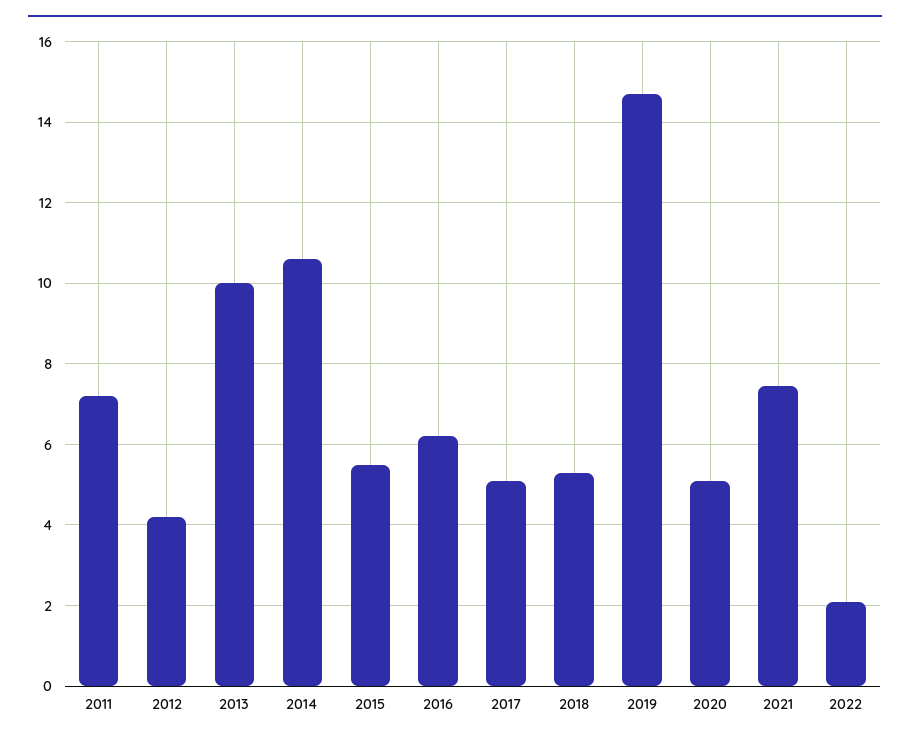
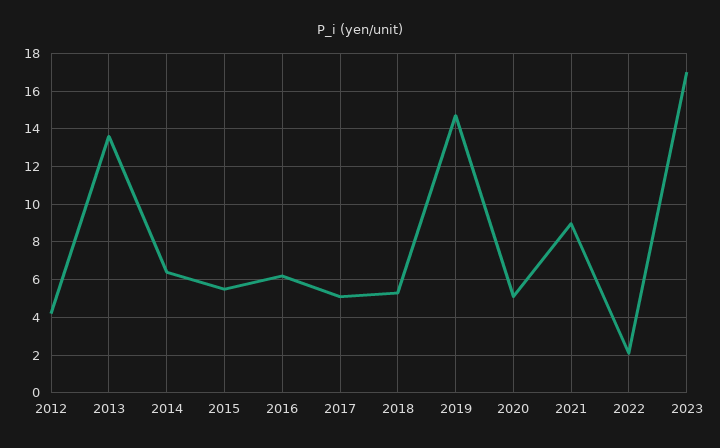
2011: 7.2 -> none
2013: 10 -> 13.5
2014: 10.6 -> 6.5
2021: 7.4 -> 9
2023: none -> 17

